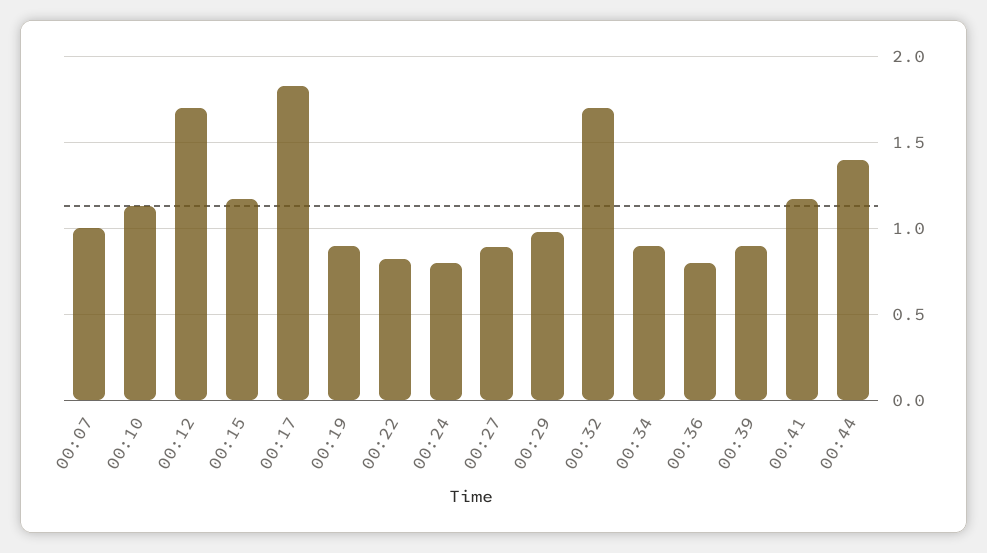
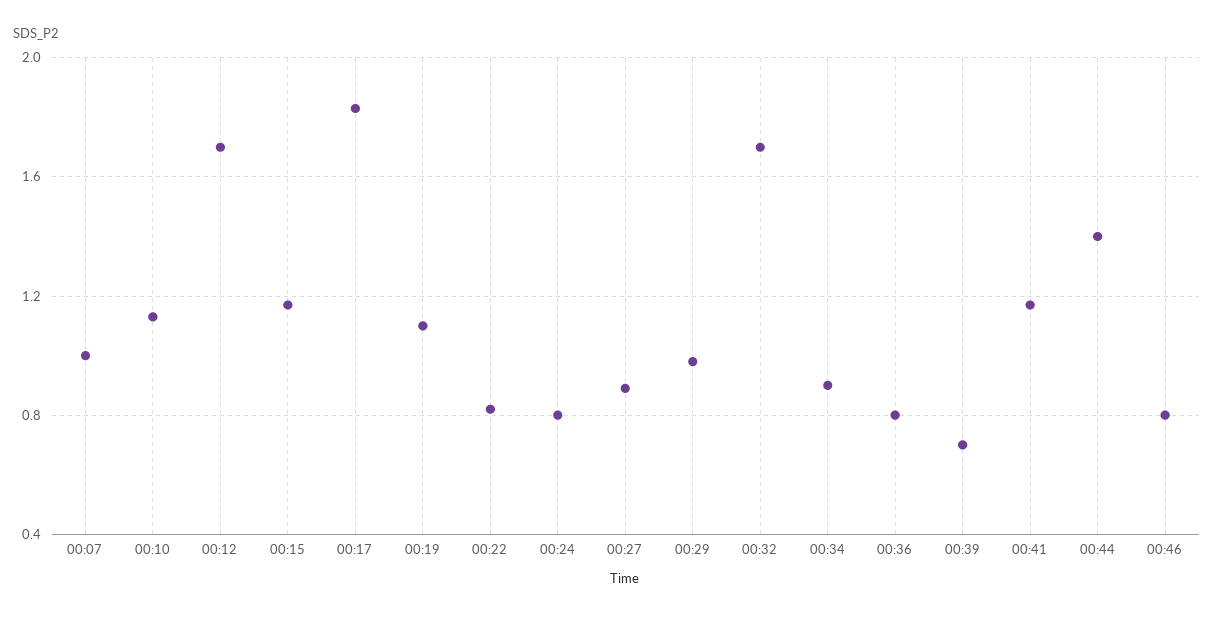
00:19: 0.9 -> 1.1
00:39: 0.9 -> 0.7
00:46: none -> 0.8

